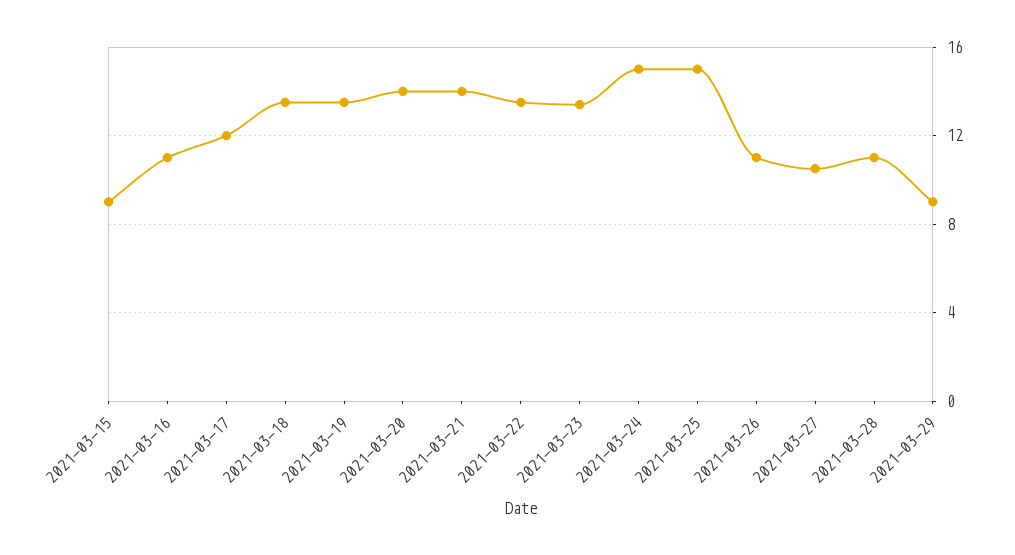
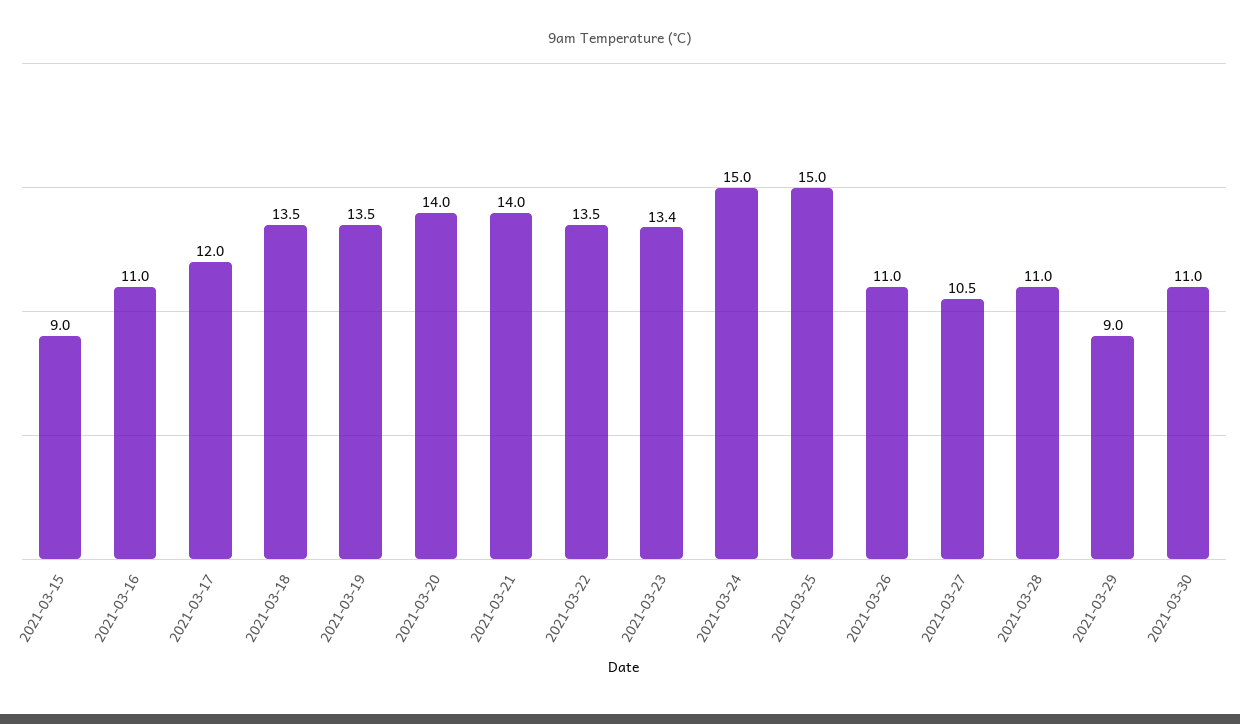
2021-03-30: none -> 11

